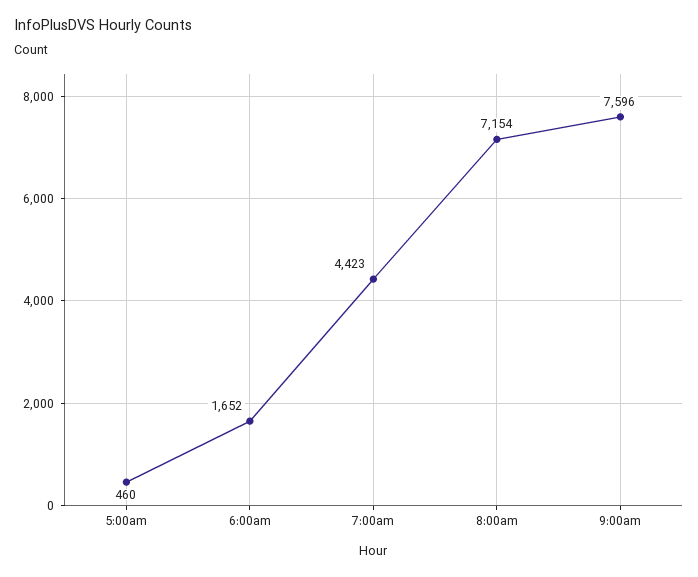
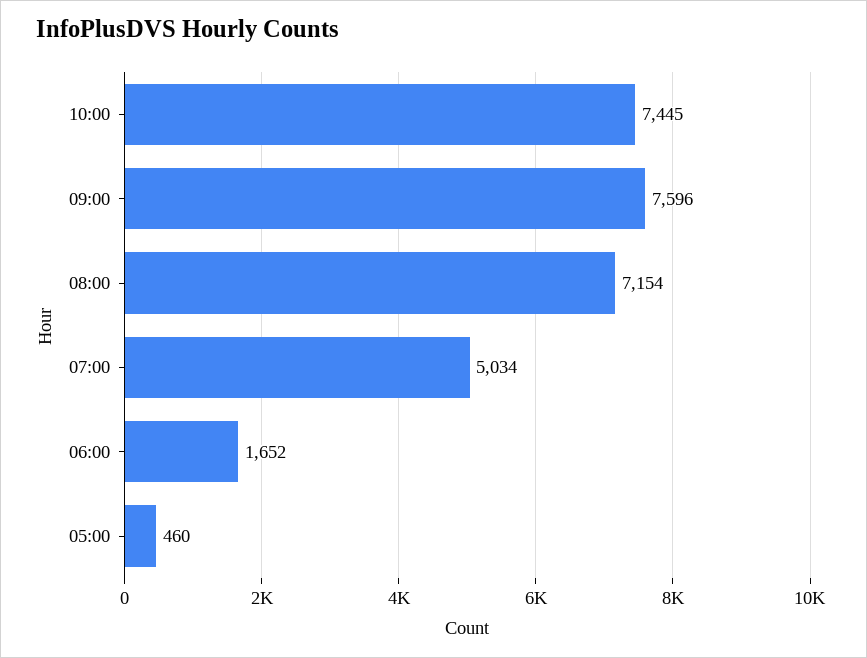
7:00am: 4423 -> 5034
10:00: none -> 7445

